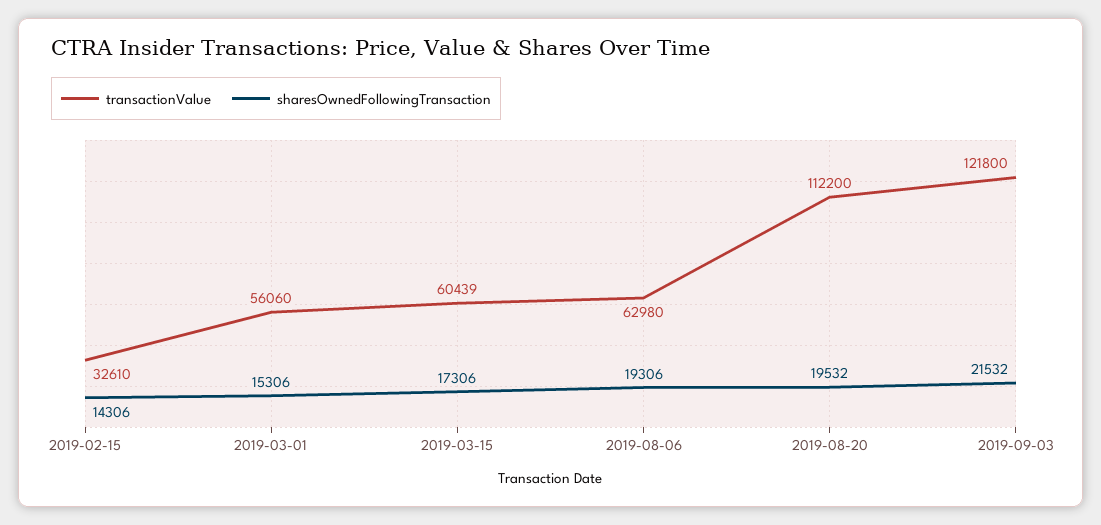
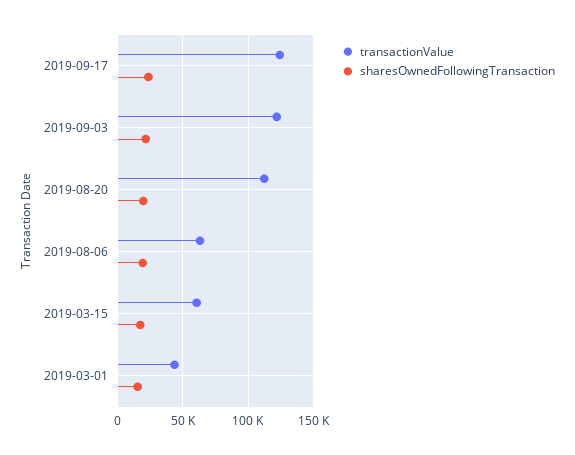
transactionValue, 2019-02-15: 32610 -> none
sharesOwnedFollowingTransaction, 2019-02-15: 14306 -> none
transactionValue, 2019-03-01: 56060 -> 45000
transactionValue, 2019-09-17: none -> 125000
sharesOwnedFollowingTransaction, 2019-09-17: none -> 25000

